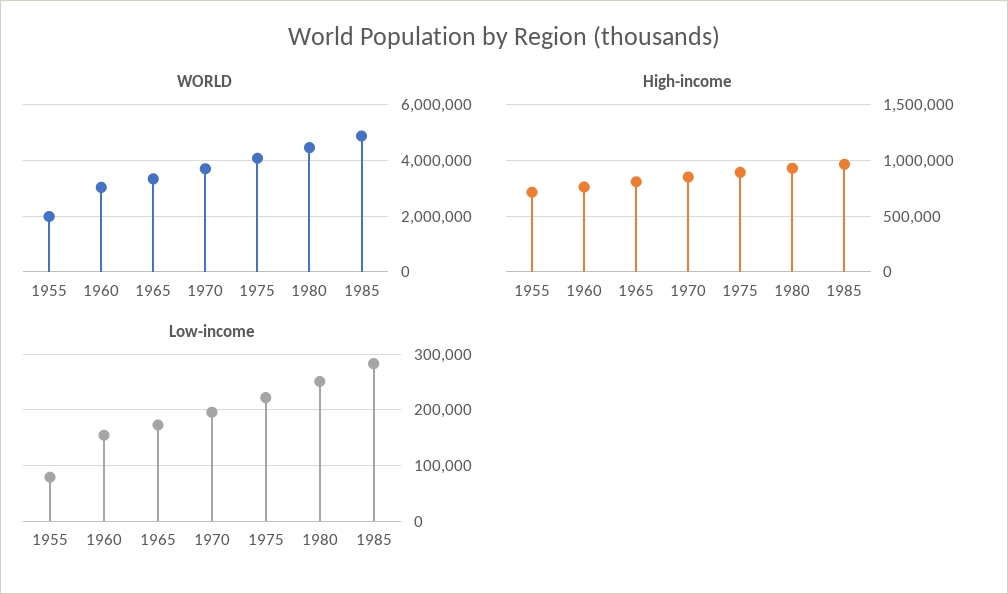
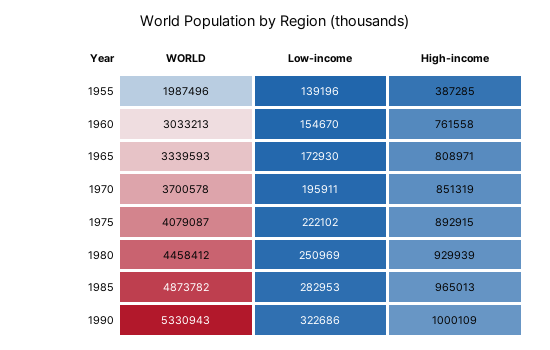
High-income, 1955: 700000 -> 387285
Low-income, 1955: 80000 -> 139196
WORLD, 1990: none -> 5330943
Low-income, 1990: none -> 322686
High-income, 1990: none -> 1000109

